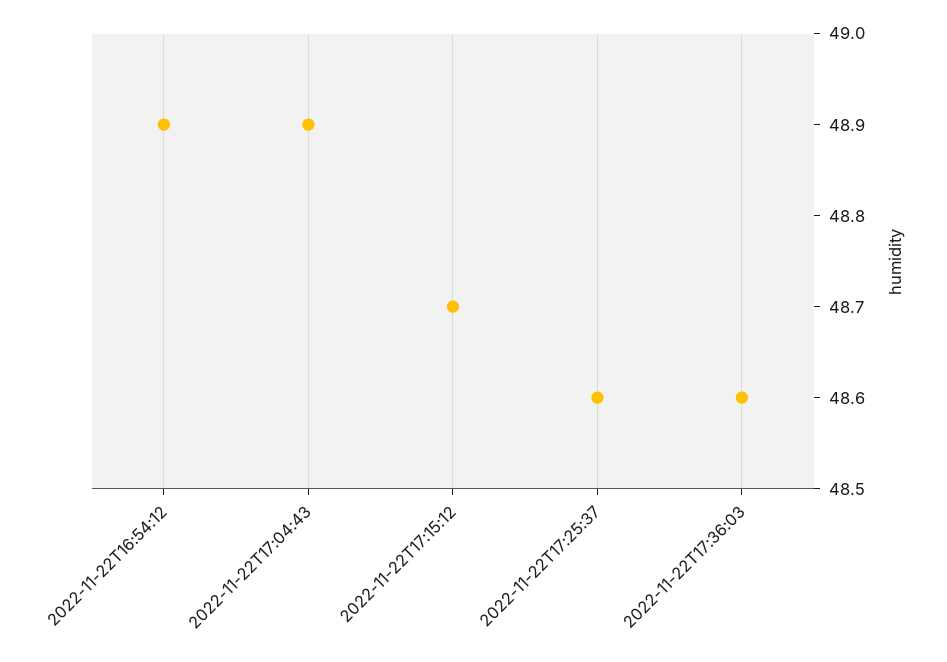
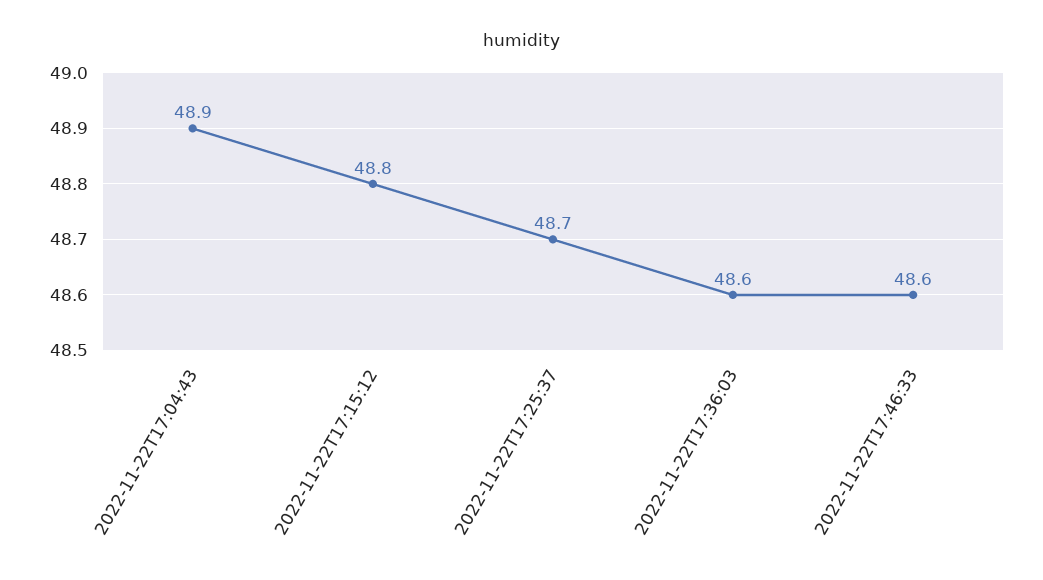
2022-11-22T16:54:12: 48.9 -> none
2022-11-22T17:15:12: 48.7 -> 48.8
2022-11-22T17:25:37: 48.6 -> 48.7
2022-11-22T17:46:33: none -> 48.6

